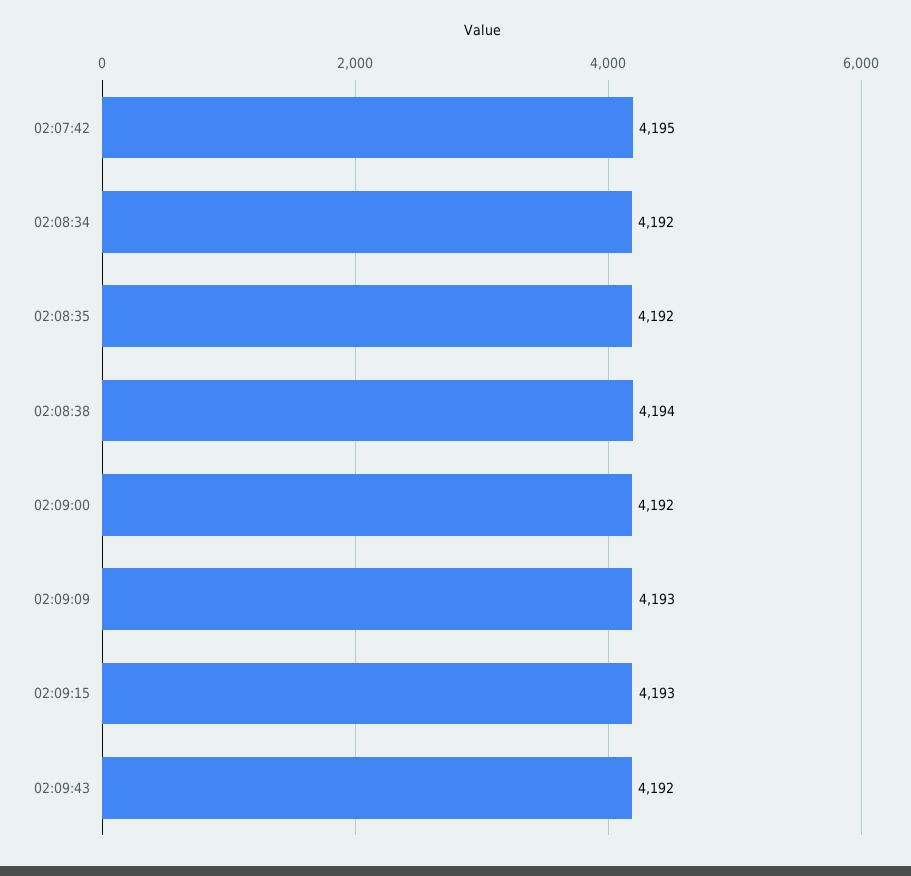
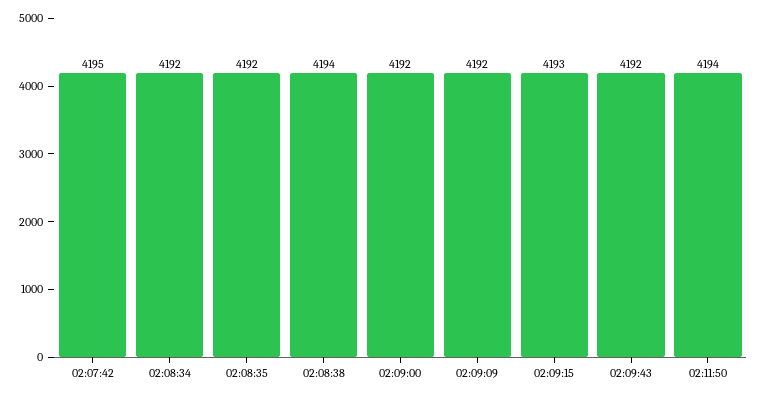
02:09:09: 4193 -> 4192
02:11:50: none -> 4194

